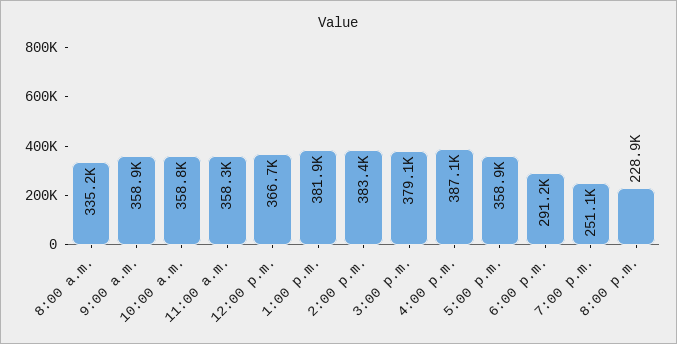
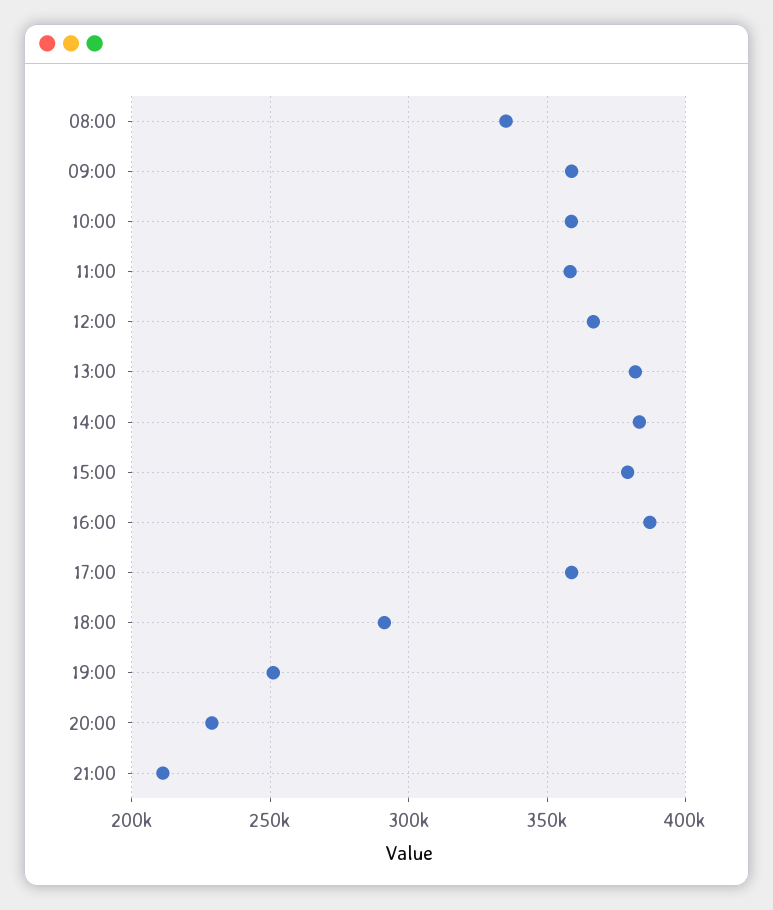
21:00: none -> 210000

